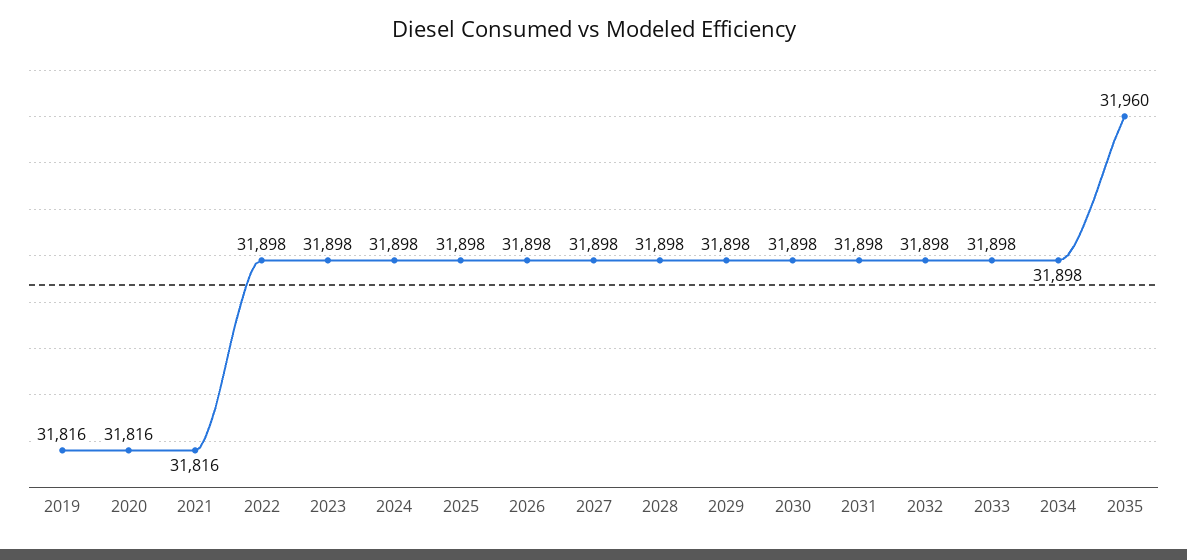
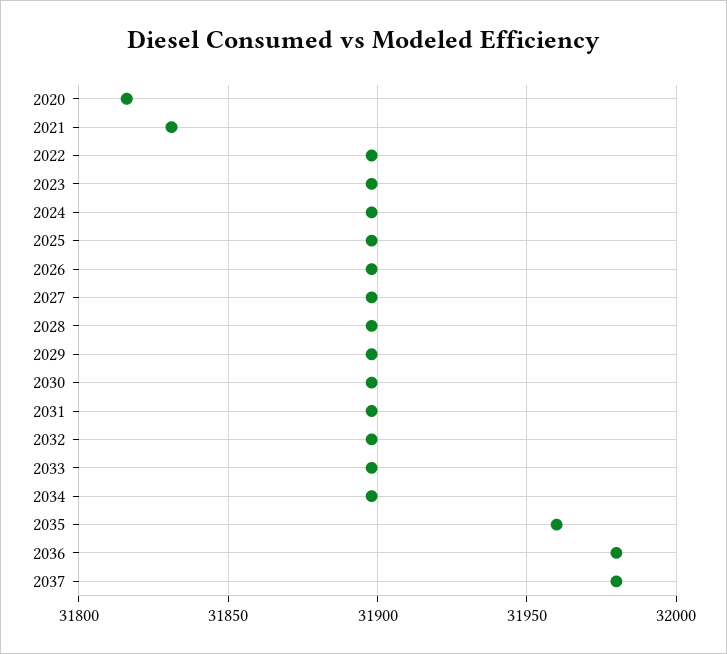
2019: 31816 -> none
2021: 31816 -> 31830
2036: none -> 31980
2037: none -> 31980

